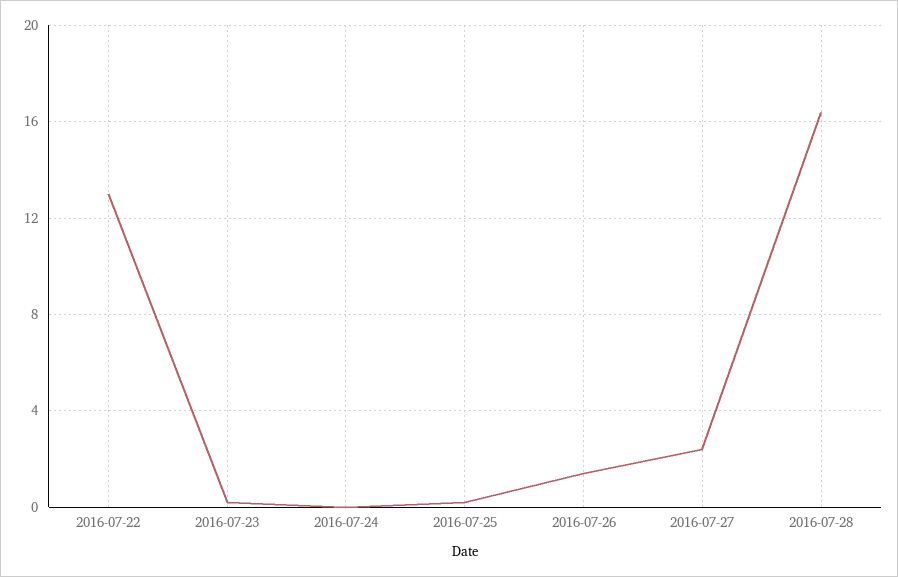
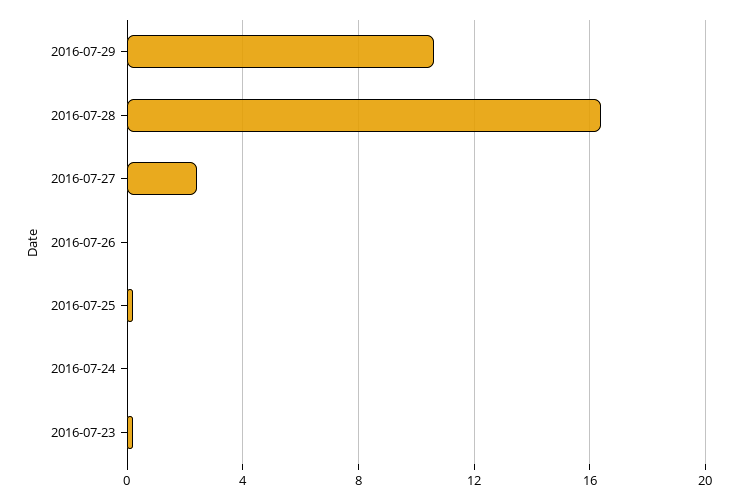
2016-07-22: 13 -> none
2016-07-26: 1.5 -> 0
2016-07-29: none -> 10.5

